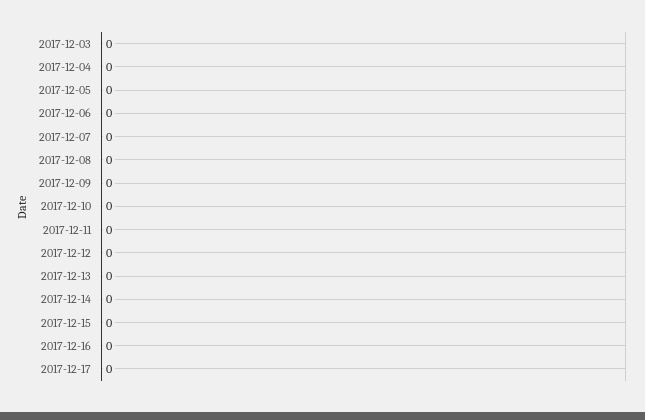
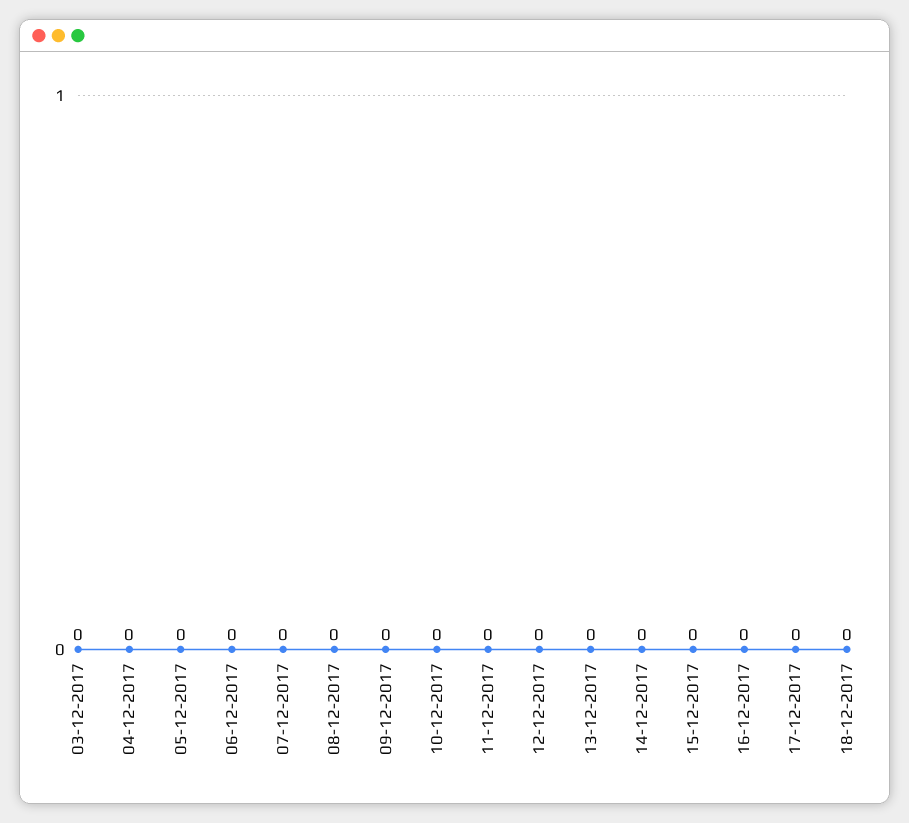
18-12-2017: none -> 0

